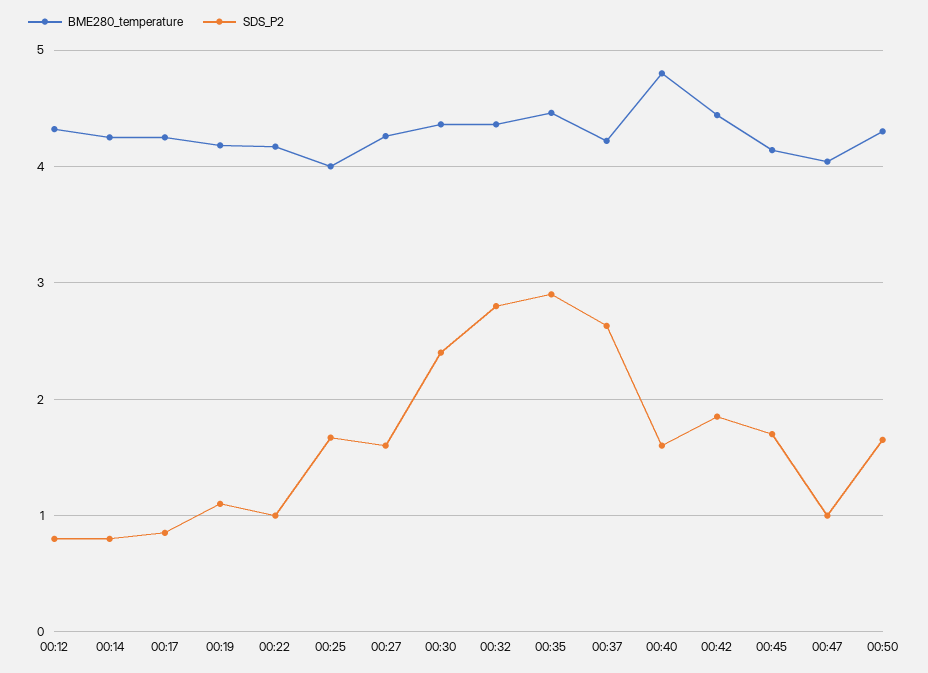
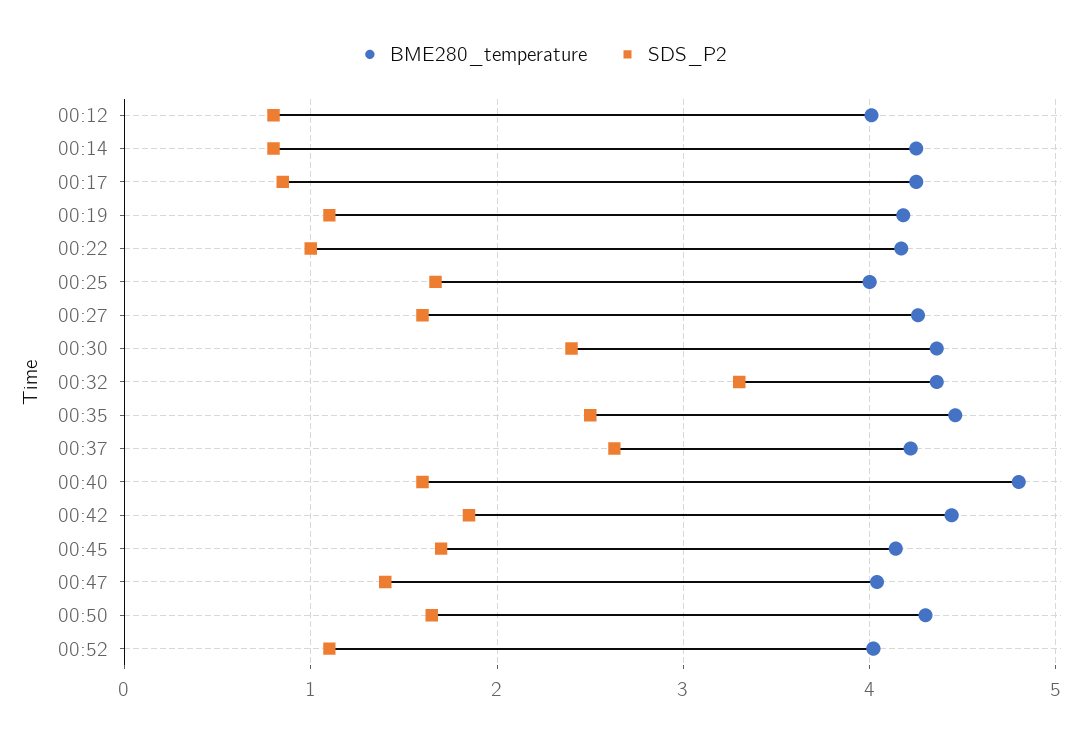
BME280_temperature, 00:12: 4.3 -> 4
SDS_P2, 00:32: 2.8 -> 3.3
SDS_P2, 00:35: 2.9 -> 2.5
SDS_P2, 00:47: 1 -> 1.4
BME280_temperature, 00:52: none -> 4
SDS_P2, 00:52: none -> 1.1

